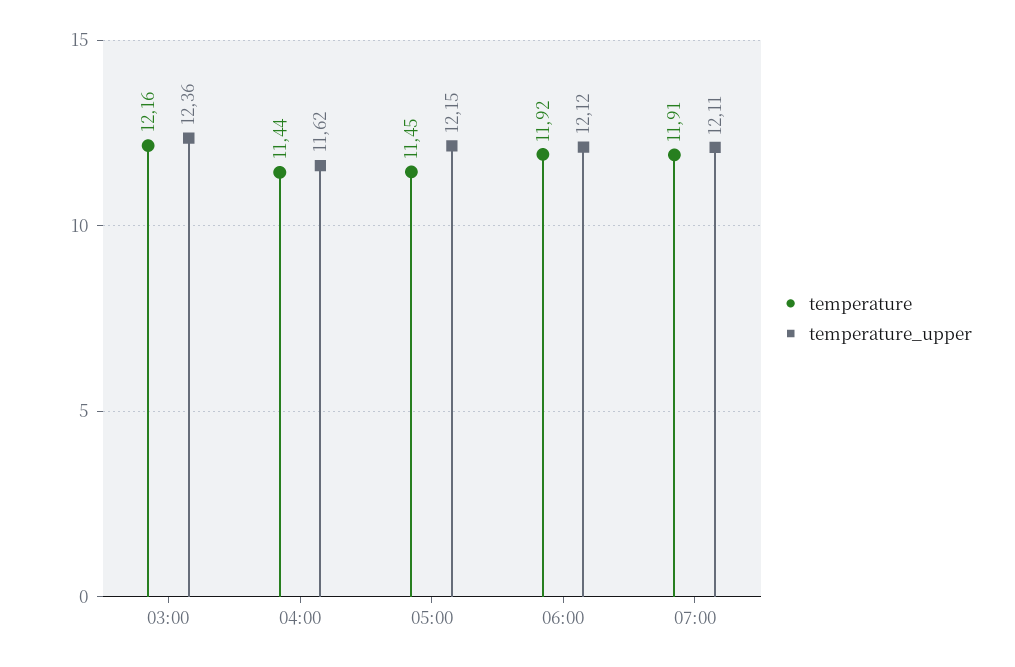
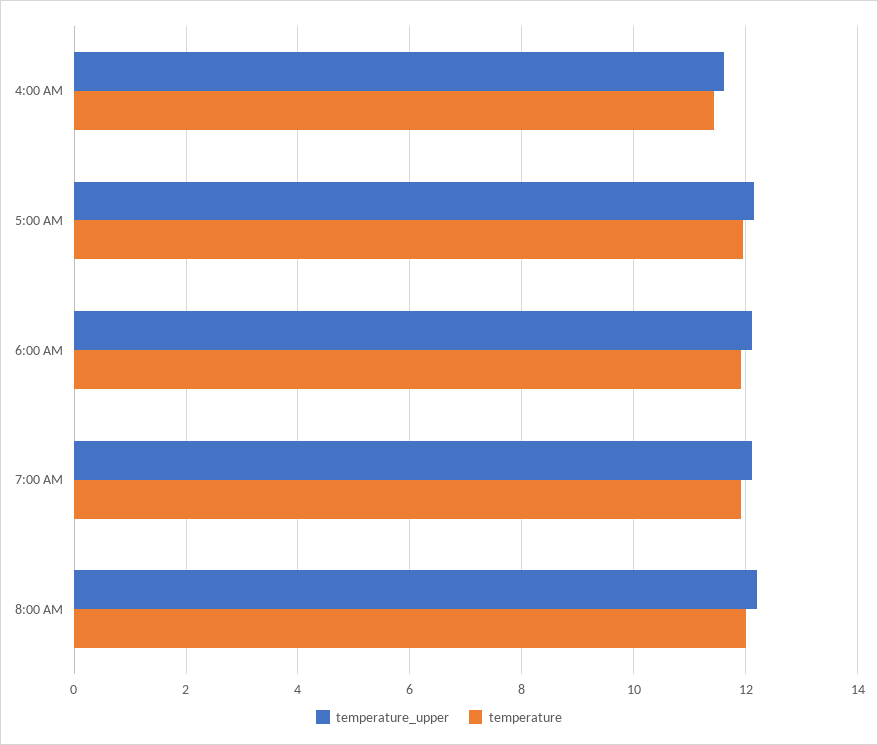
temperature, 03:00: 12.16 -> none
temperature_upper, 03:00: 12.36 -> none
temperature, 05:00: 11.45 -> 12
temperature_upper, 8:00 AM: none -> 12.2
temperature, 8:00 AM: none -> 12

